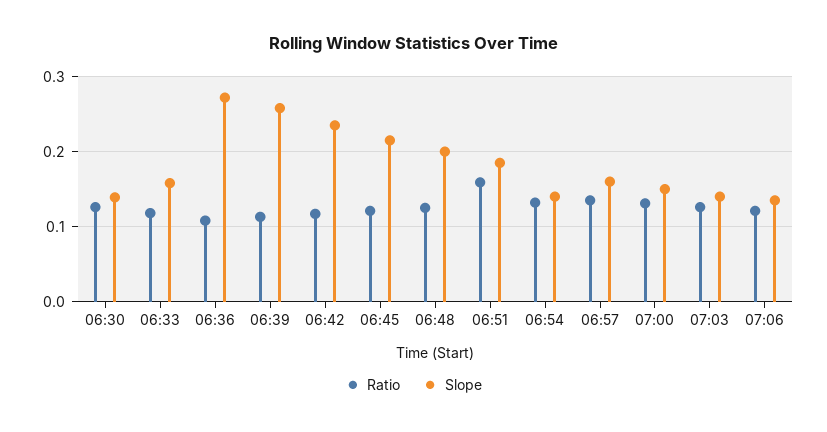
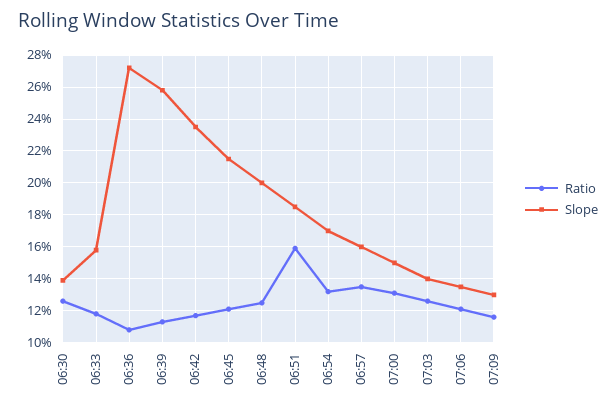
Slope, 06:54: 0.14 -> 0.17
Ratio, 07:09: none -> 0.115
Slope, 07:09: none -> 0.13

